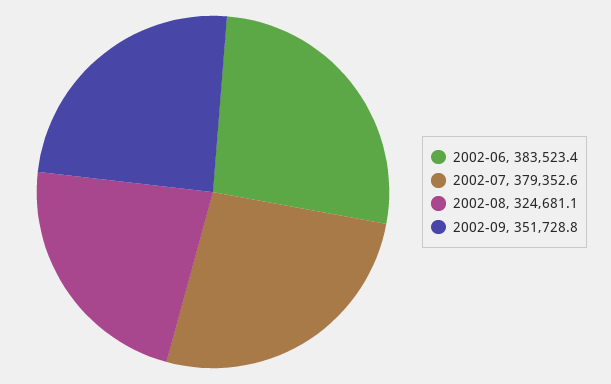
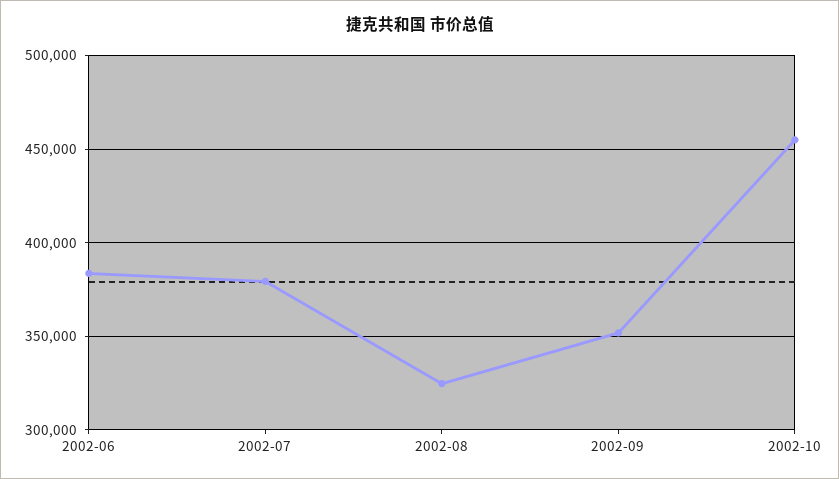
2002-10: none -> 455000

